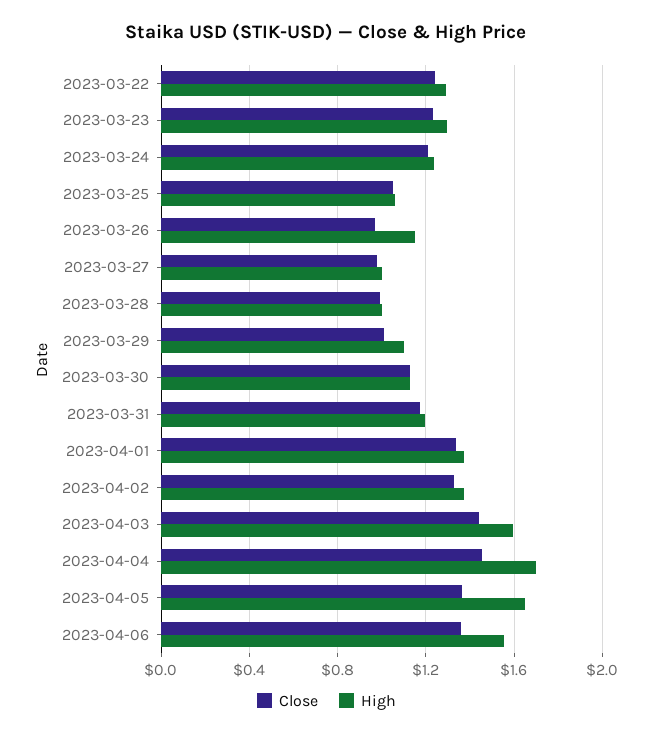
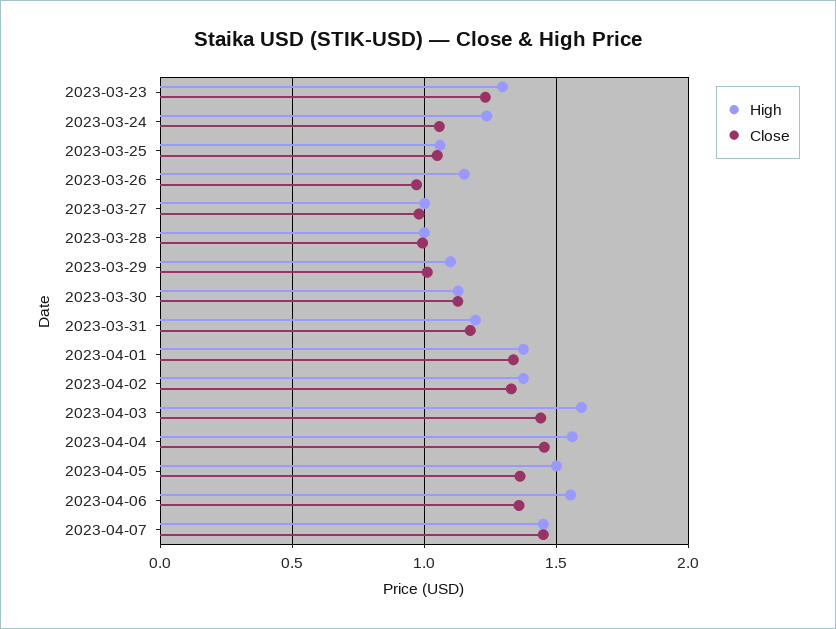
Close, 2023-03-22: 1.25 -> none
High, 2023-03-22: 1.3 -> none
Close, 2023-03-24: 1.2 -> 1.05
High, 2023-04-04: 1.7 -> 1.55
High, 2023-04-05: 1.65 -> 1.5
High, 2023-04-07: none -> 1.45
Close, 2023-04-07: none -> 1.45

